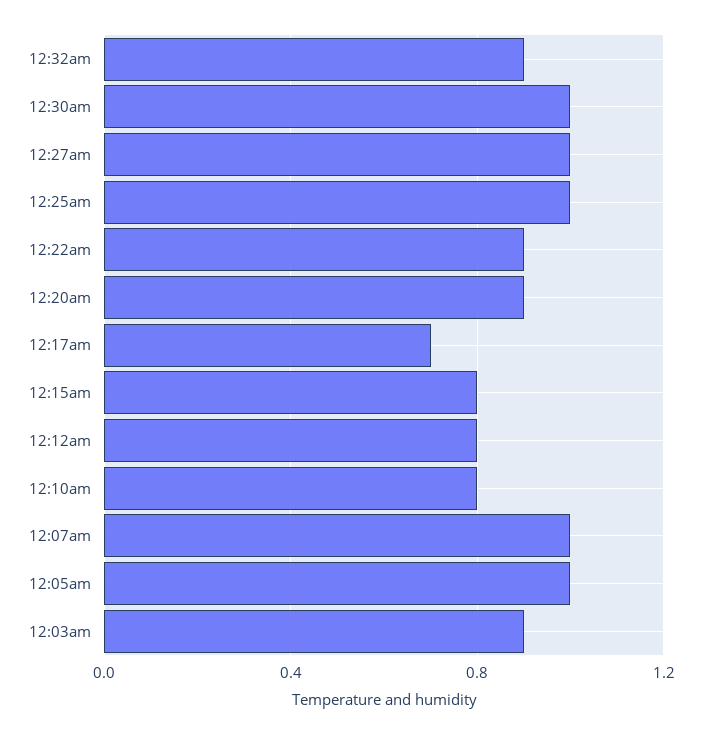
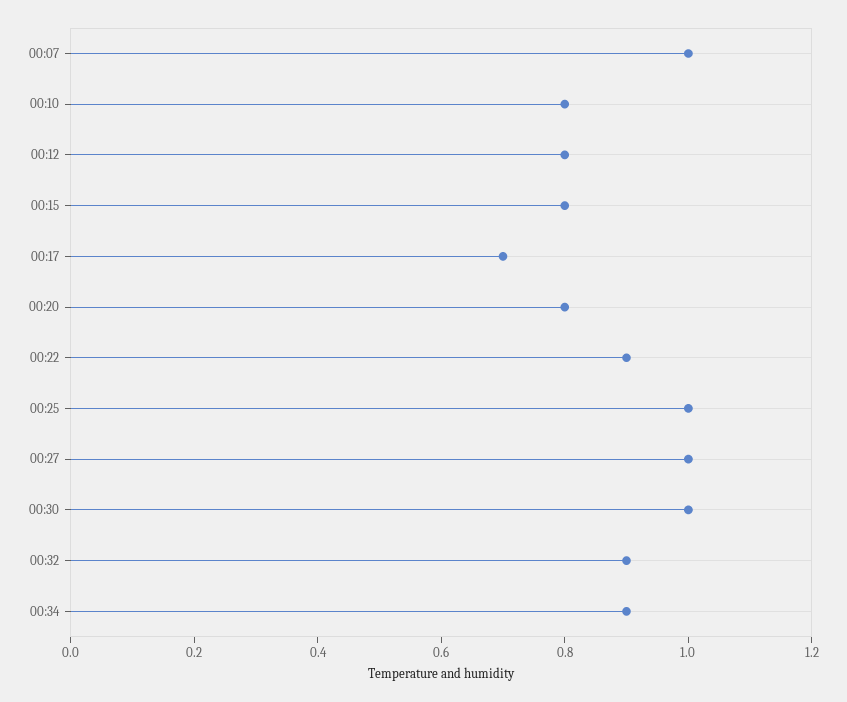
12:20am: 0.9 -> 0.8
12:05am: 1 -> none
12:03am: 0.9 -> none
00:34: none -> 0.9

